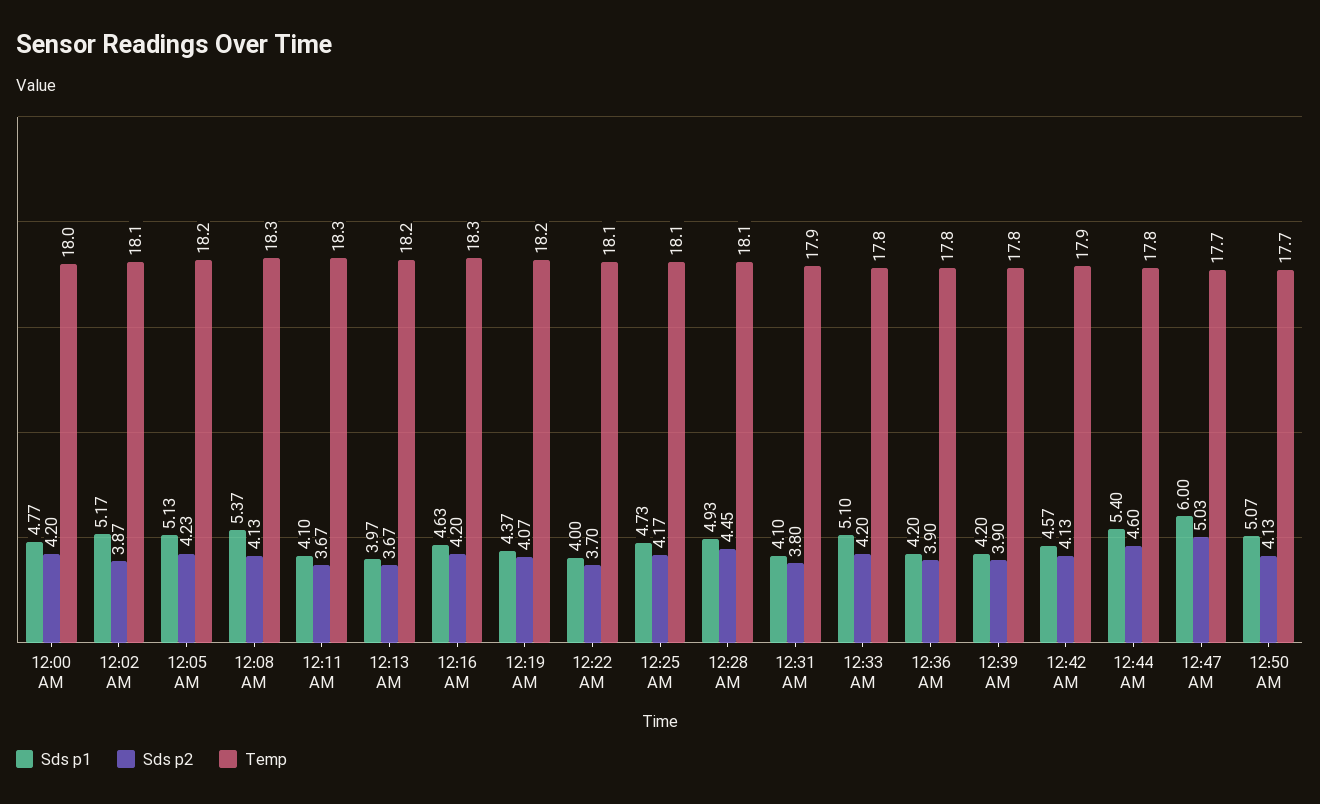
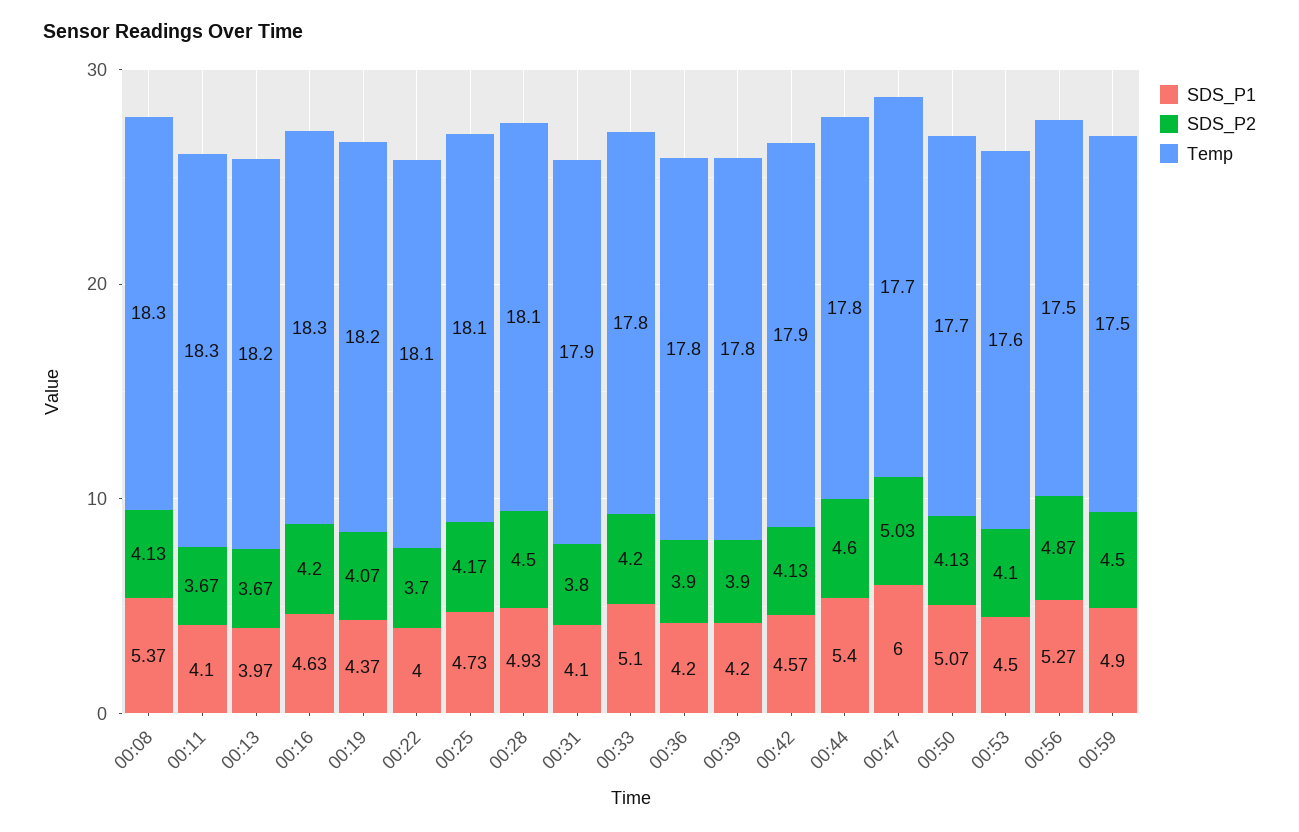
Sds p1, 12:00 AM: 4.77 -> none
Sds p2, 12:00 AM: 4.2 -> none
Temp, 12:00 AM: 18 -> none
Sds p1, 12:02 AM: 5.17 -> none
Sds p2, 12:02 AM: 3.87 -> none
Temp, 12:02 AM: 18.1 -> none
Sds p1, 12:05 AM: 5.13 -> none
Sds p2, 12:05 AM: 4.23 -> none
Temp, 12:05 AM: 18.2 -> none
Sds p2, 12:28 AM: 4.45 -> 4.5
Sds p1, 00:53: none -> 4.5
Sds p2, 00:53: none -> 4.1
Temp, 00:53: none -> 17.6
Sds p1, 00:56: none -> 5.27
Sds p2, 00:56: none -> 4.87
Temp, 00:56: none -> 17.5
Sds p1, 00:59: none -> 4.9
Sds p2, 00:59: none -> 4.5
Temp, 00:59: none -> 17.5

